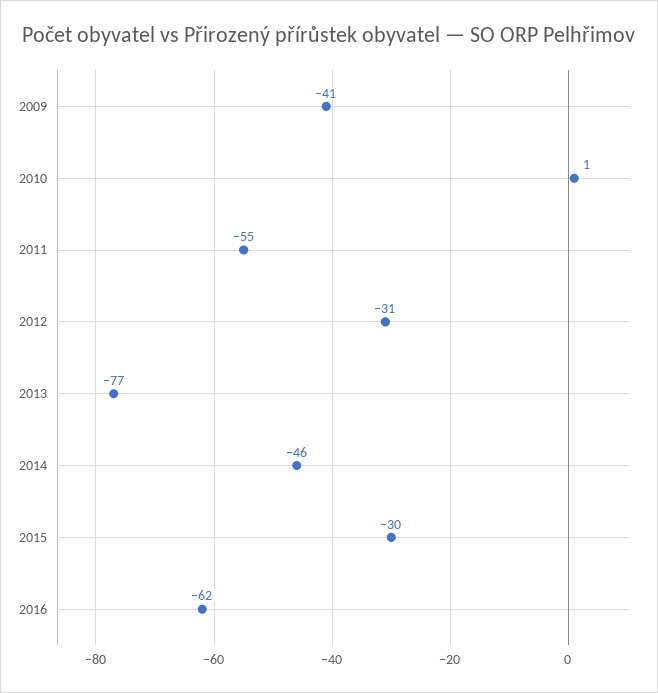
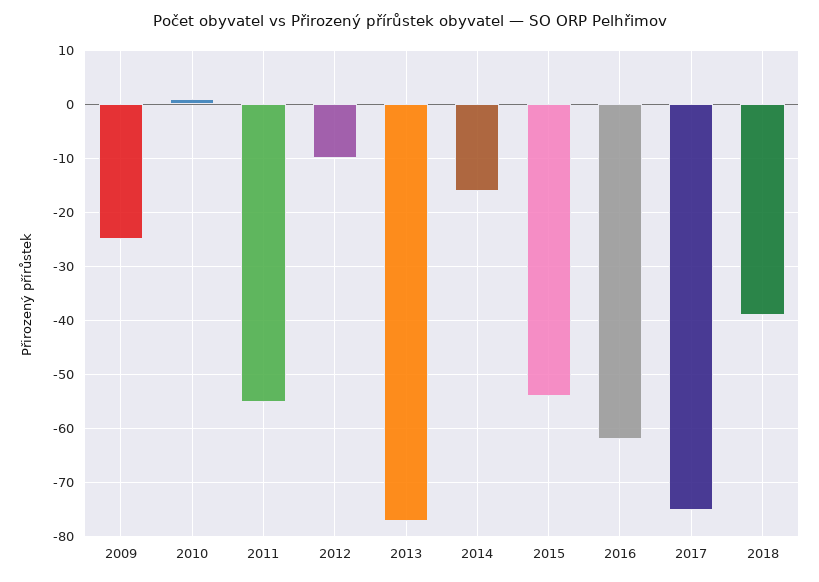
2009: -41 -> -25
2012: -31 -> -10
2014: -46 -> -15
2015: -30 -> -55
2017: none -> -75
2018: none -> -40

